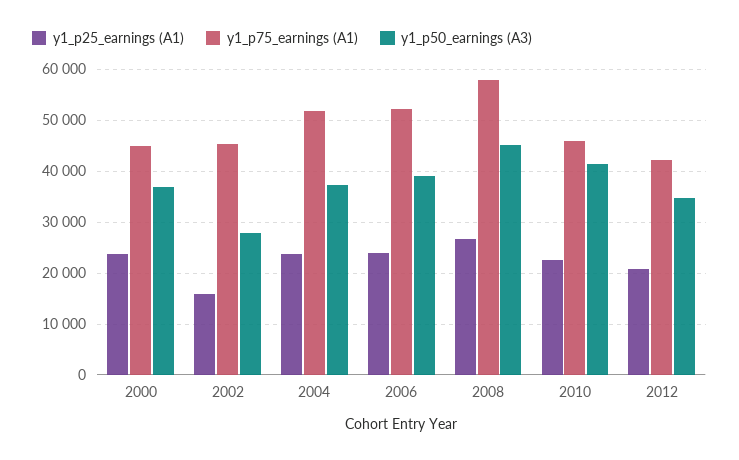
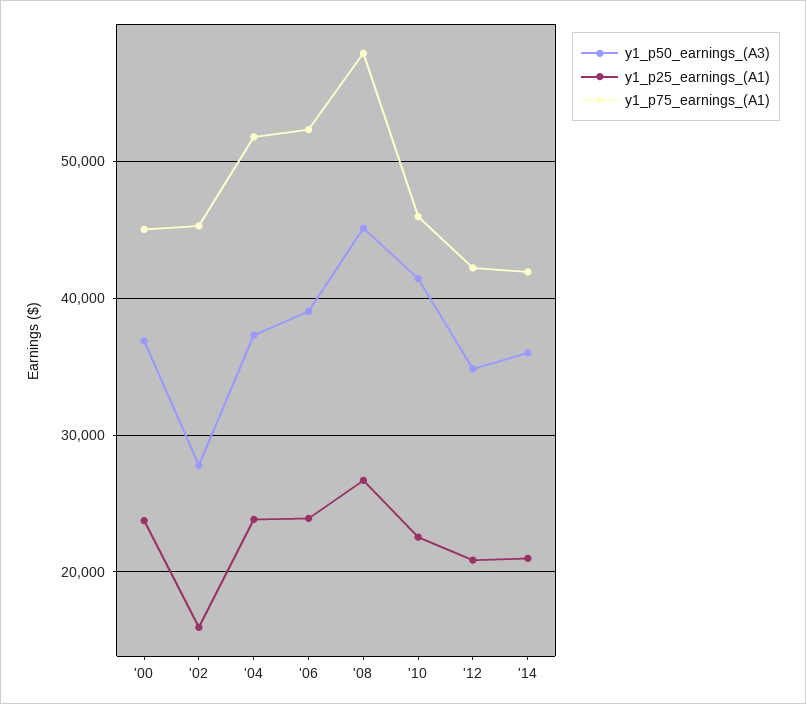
y1_p50_earnings (A3), '14: none -> 36000
y1_p25_earnings (A1), '14: none -> 21000
y1_p75_earnings (A1), '14: none -> 42000

